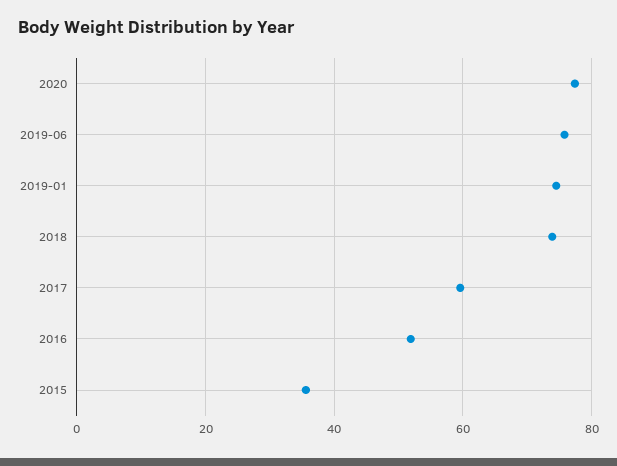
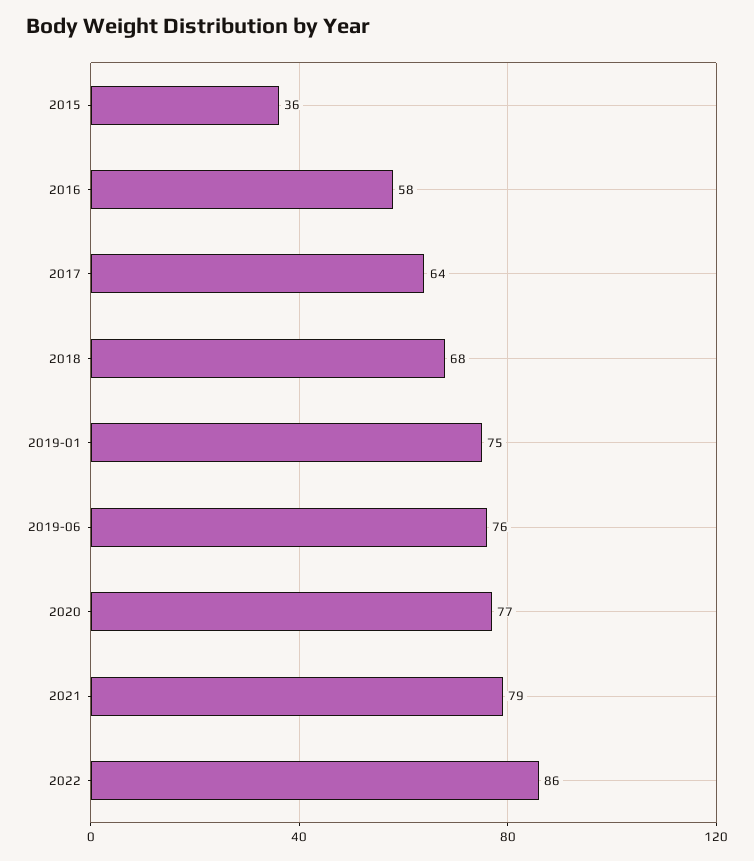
2018: 74 -> 68
2017: 60 -> 64
2016: 52 -> 58
2021: none -> 79
2022: none -> 86

